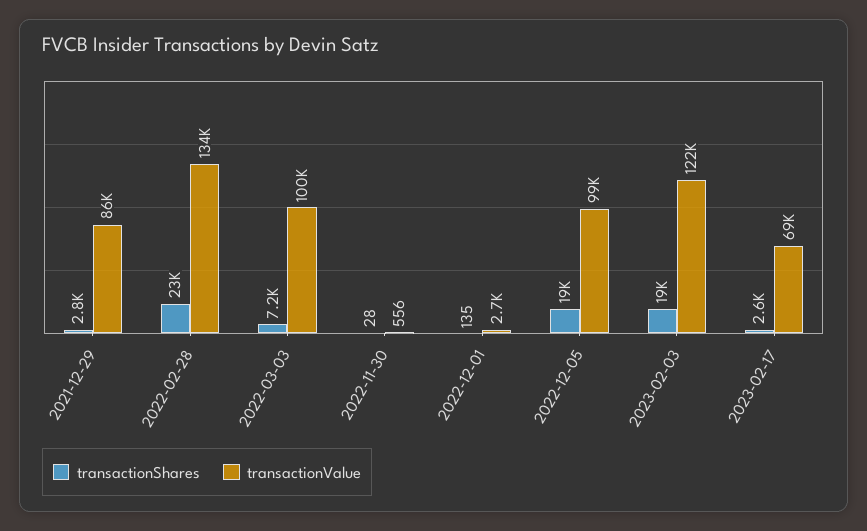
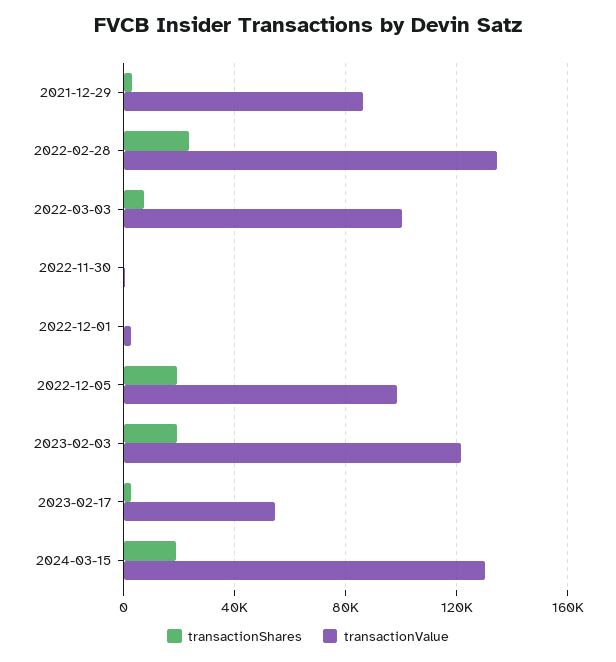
transactionValue, 2023-02-17: 69000 -> 55000
transactionShares, 2024-03-15: none -> 20000
transactionValue, 2024-03-15: none -> 130000

